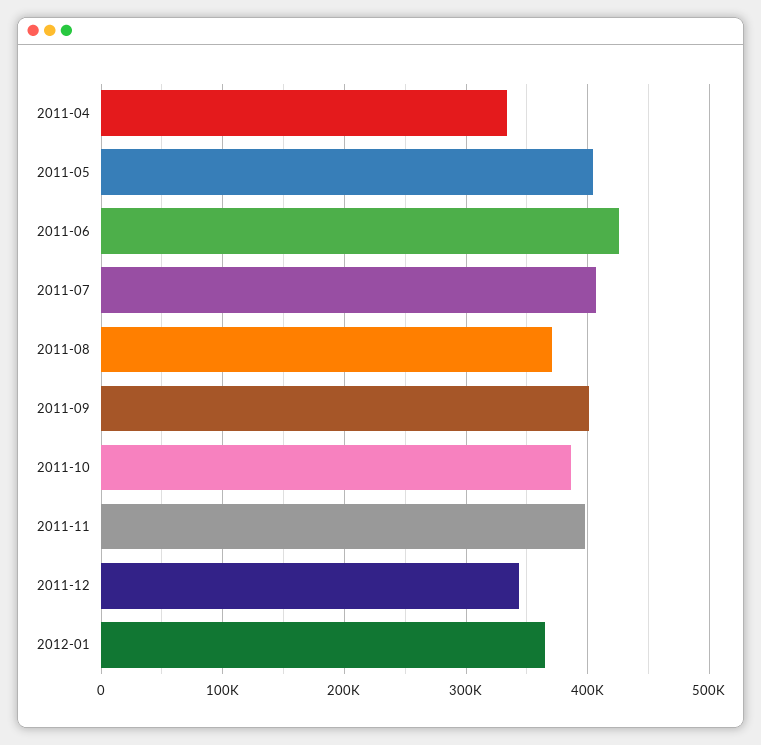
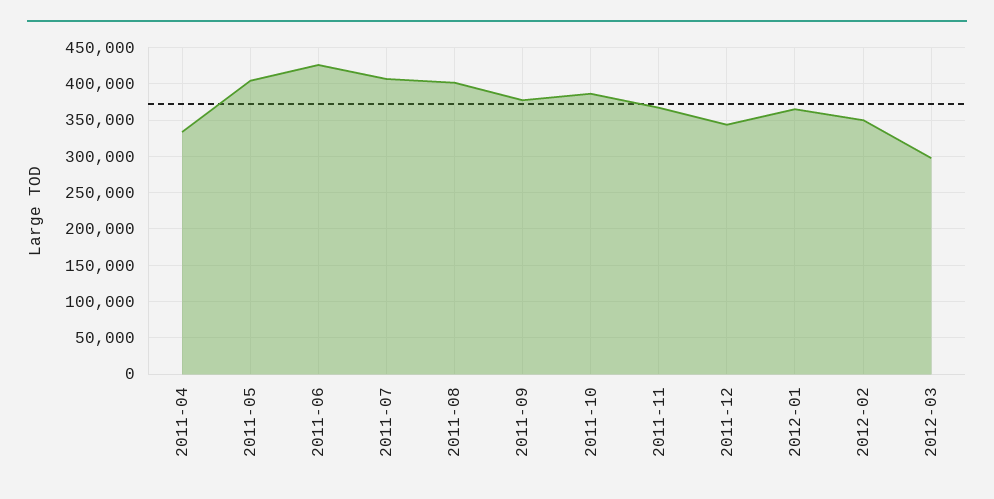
2011-08: 370000 -> 400000
2011-09: 400000 -> 380000
2011-11: 400000 -> 370000
2012-02: none -> 350000
2012-03: none -> 300000

